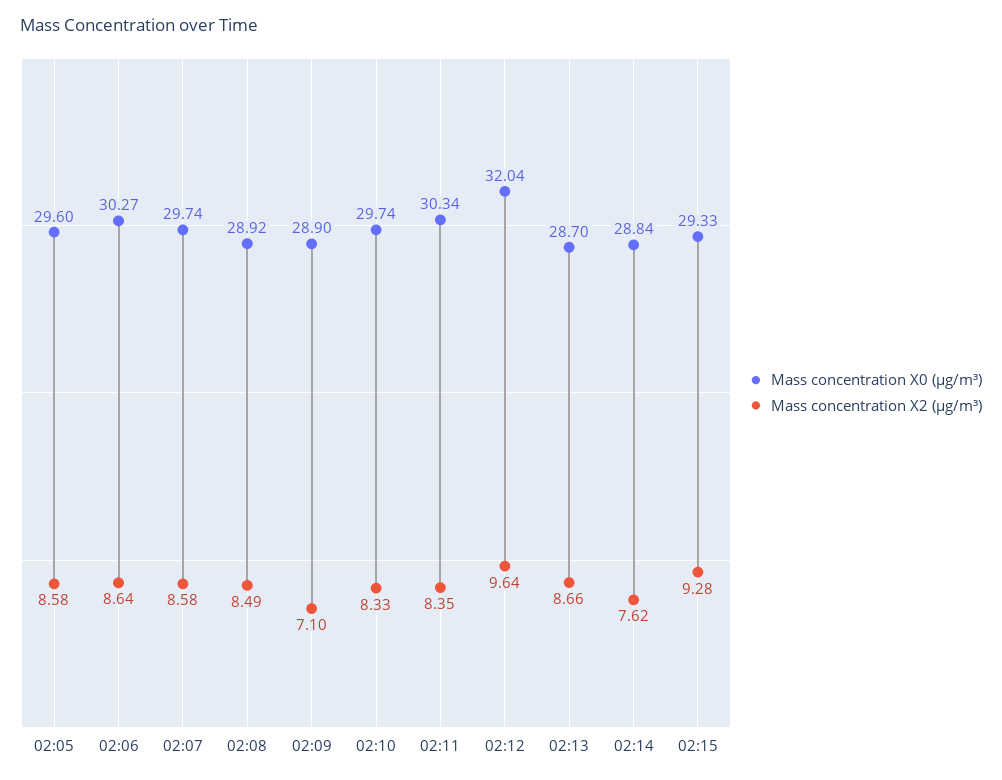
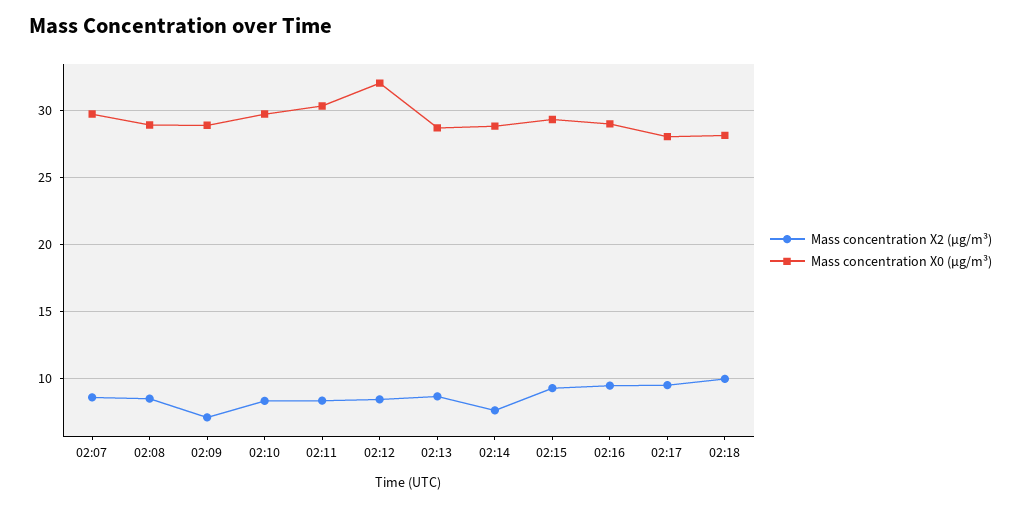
Mass concentration X0 (μg/m³), 02:05: 29.6 -> none
Mass concentration X2 (μg/m³), 02:05: 8.58 -> none
Mass concentration X0 (μg/m³), 02:06: 30.27 -> none
Mass concentration X2 (μg/m³), 02:06: 8.64 -> none
Mass concentration X2 (μg/m³), 02:12: 9.64 -> 8.5
Mass concentration X2 (μg/m³), 02:16: none -> 9.5
Mass concentration X0 (μg/m³), 02:16: none -> 29
Mass concentration X2 (μg/m³), 02:17: none -> 9.5
Mass concentration X0 (μg/m³), 02:17: none -> 28
Mass concentration X2 (μg/m³), 02:18: none -> 10
Mass concentration X0 (μg/m³), 02:18: none -> 28

